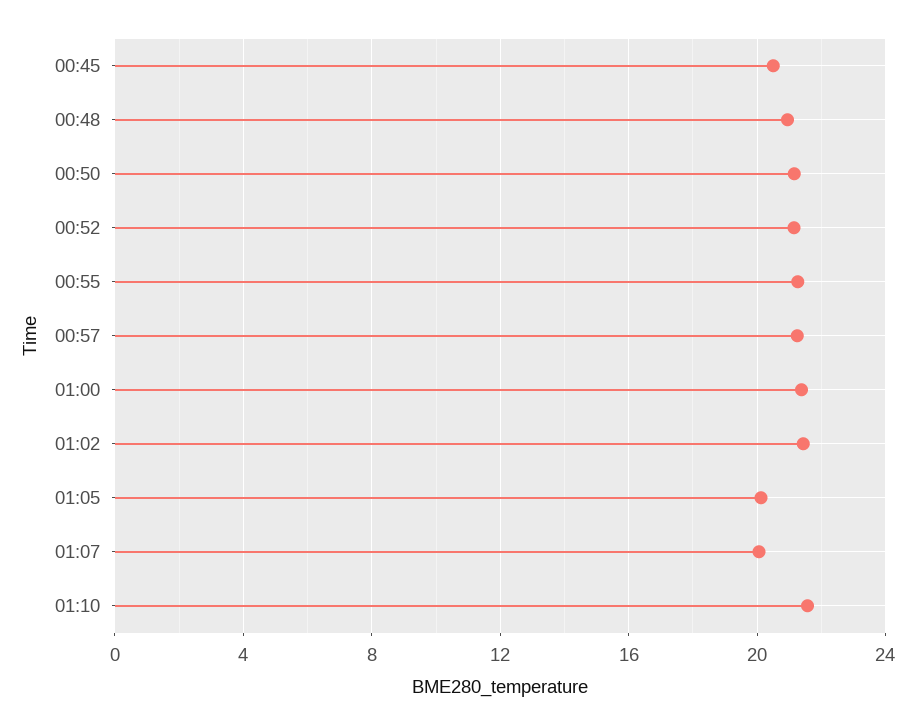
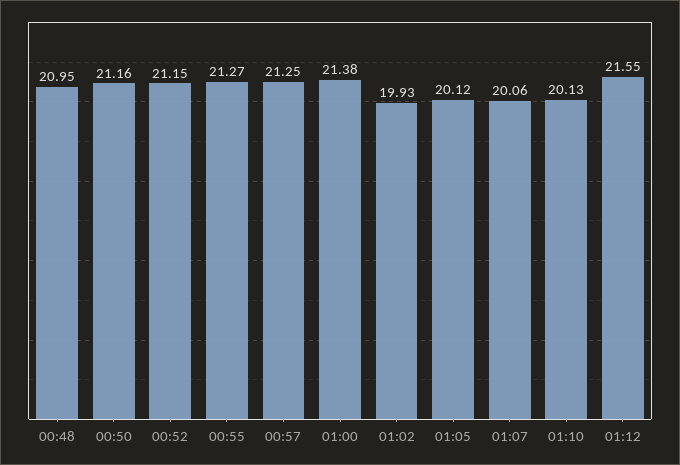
00:45: 20.5 -> none
01:02: 21.5 -> 19.93
01:10: 21.5 -> 20.13
01:12: none -> 21.55

